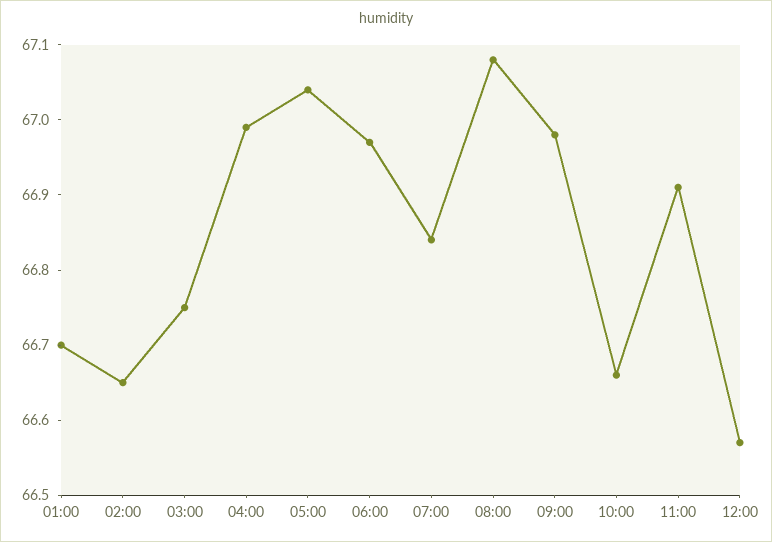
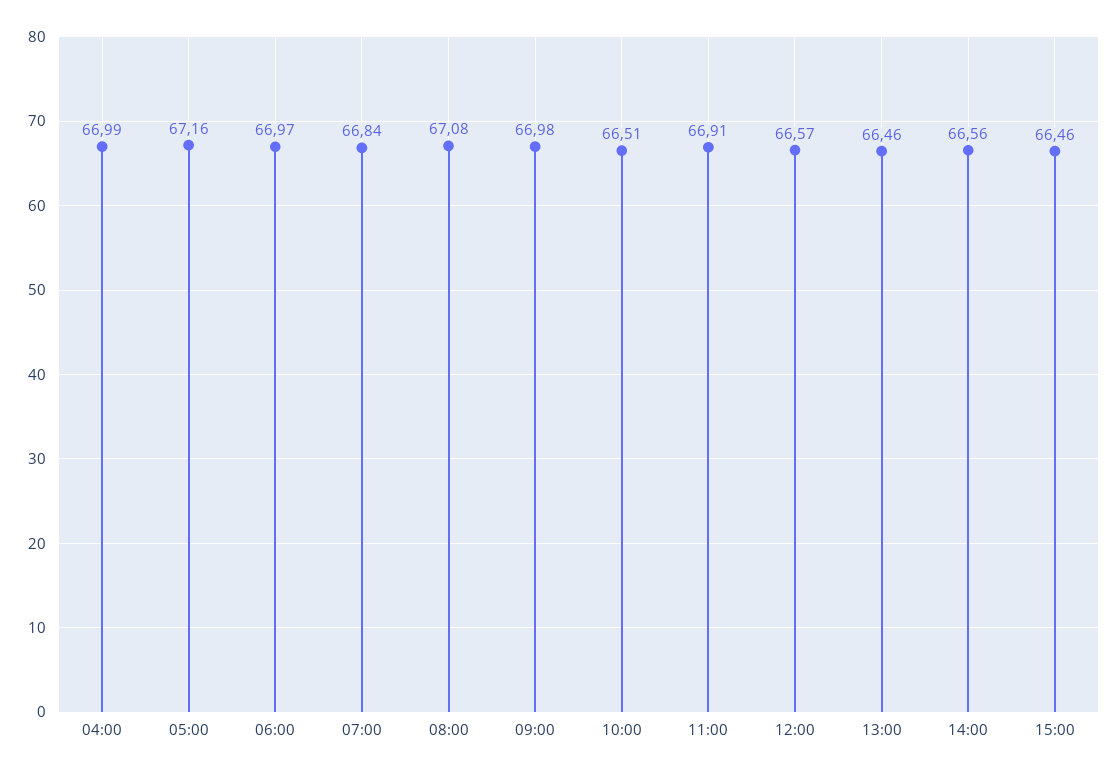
01:00: 66.7 -> none
02:00: 66.65 -> none
03:00: 66.75 -> none
05:00: 67.05 -> 67.16
10:00: 66.65 -> 66.51
13:00: none -> 66.46
14:00: none -> 66.56
15:00: none -> 66.46

